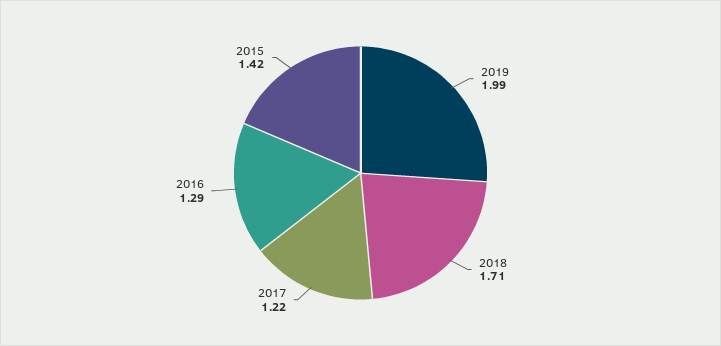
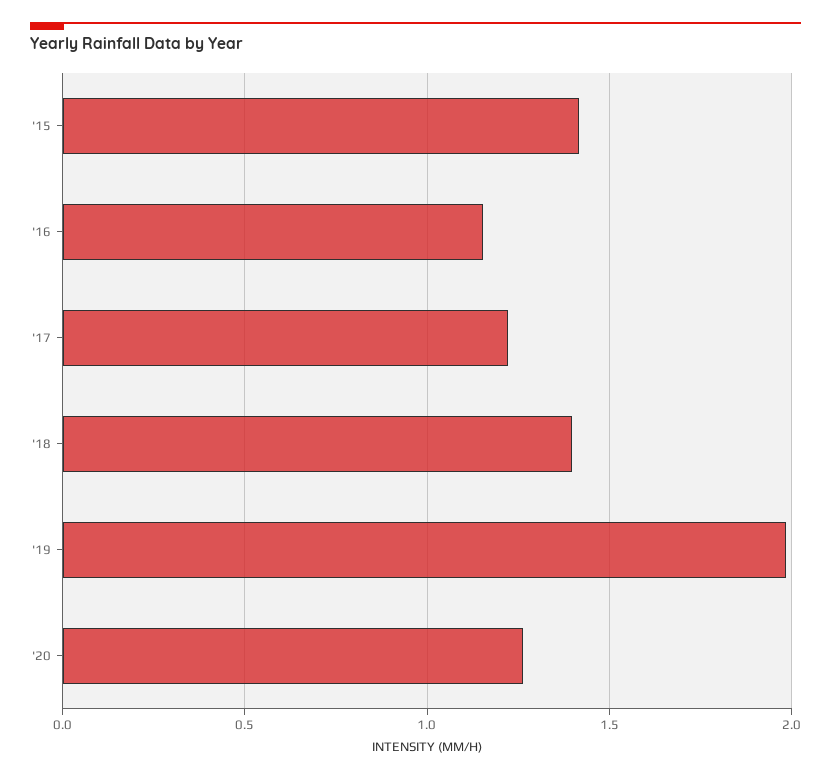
2018: 1.71 -> 1.4
2016: 1.29 -> 1.15
'20: none -> 1.25

